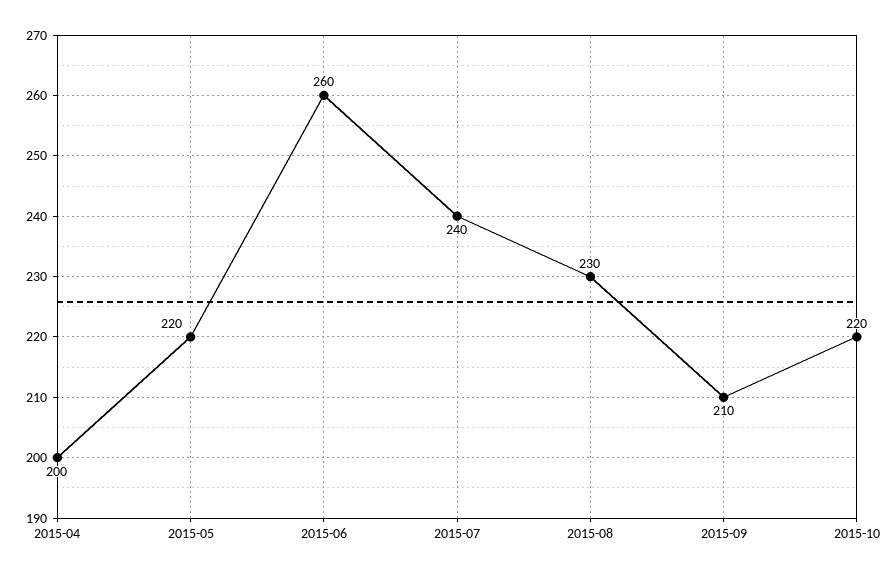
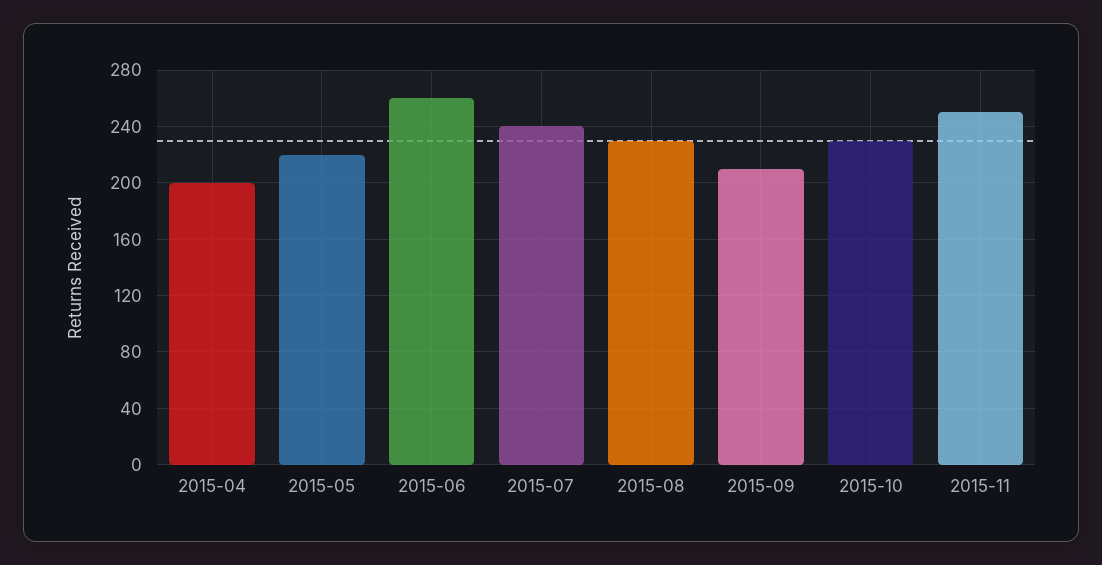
2015-10: 220 -> 230
2015-11: none -> 250

